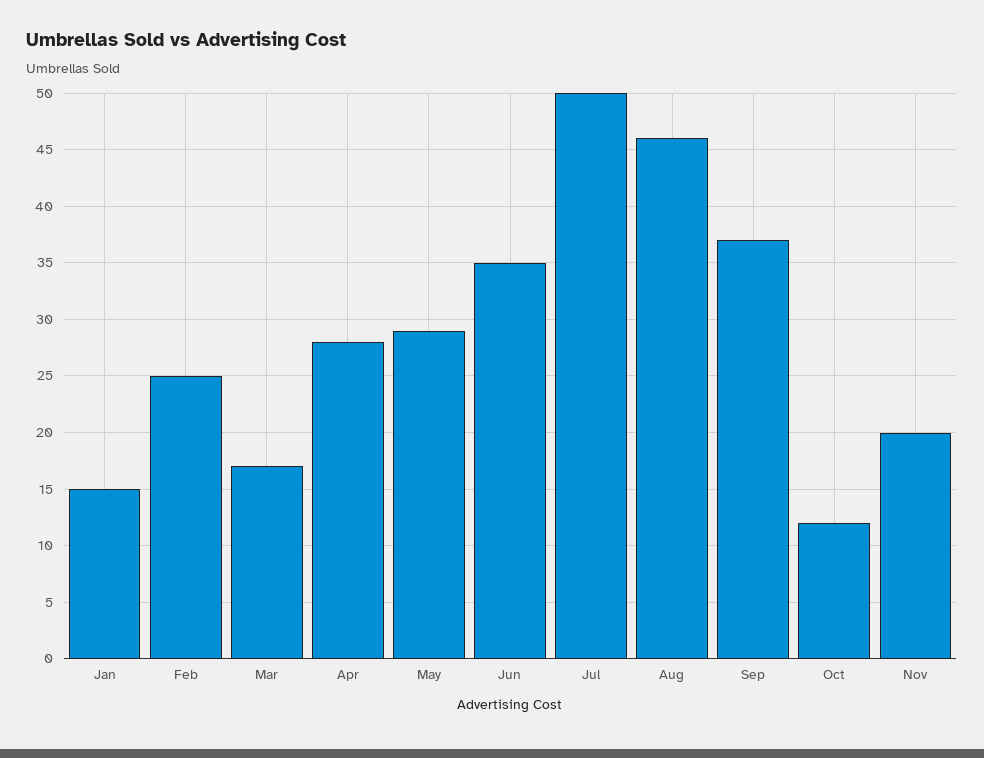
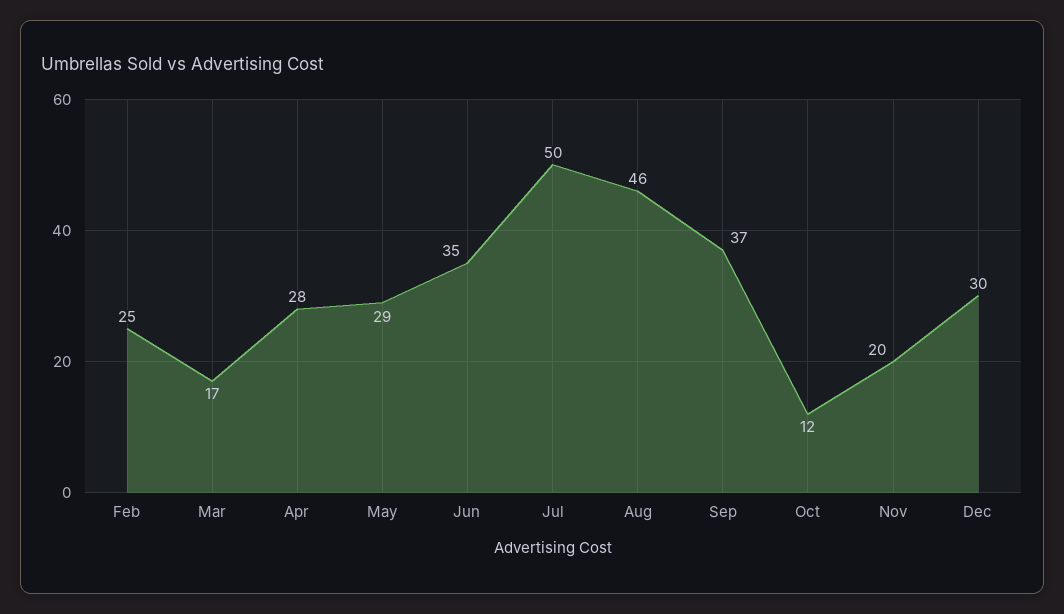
Jan: 15 -> none
Dec: none -> 30

